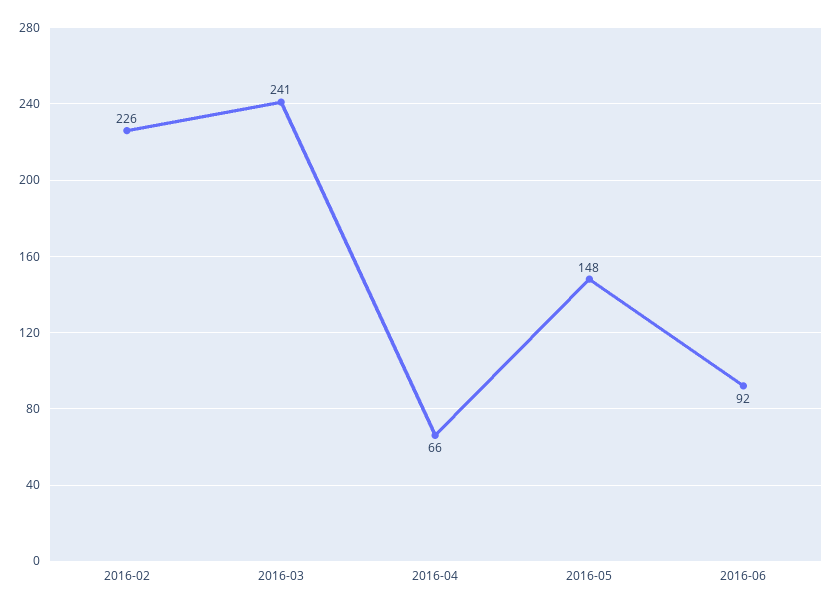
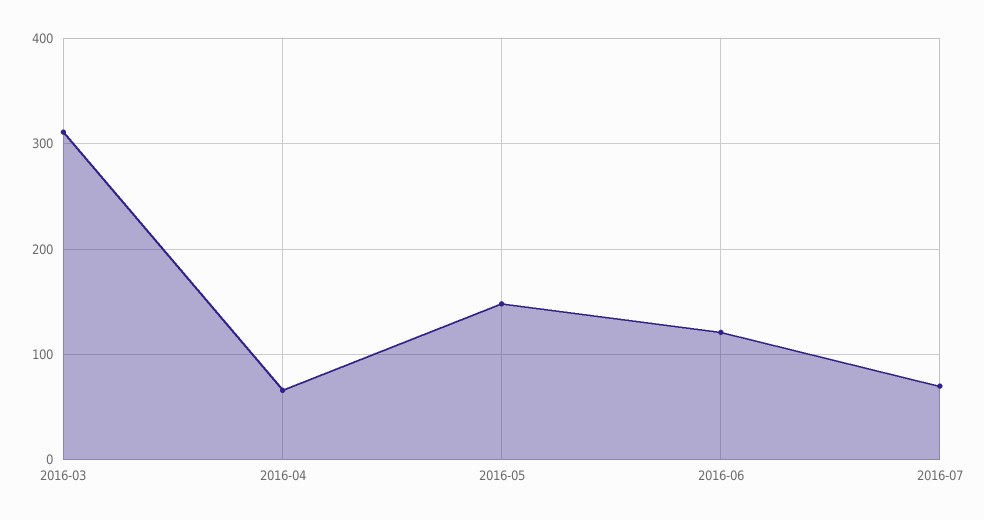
2016-02: 226 -> none
2016-03: 241 -> 310
2016-06: 92 -> 120
2016-07: none -> 70

